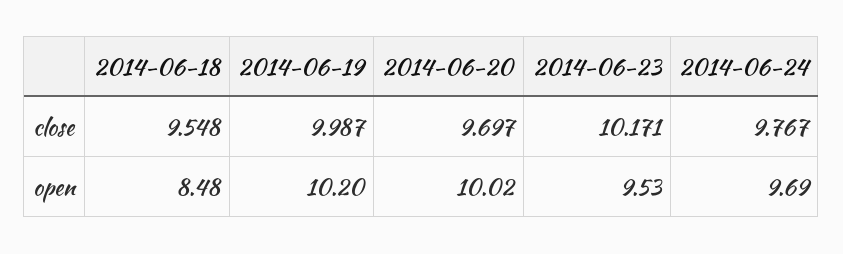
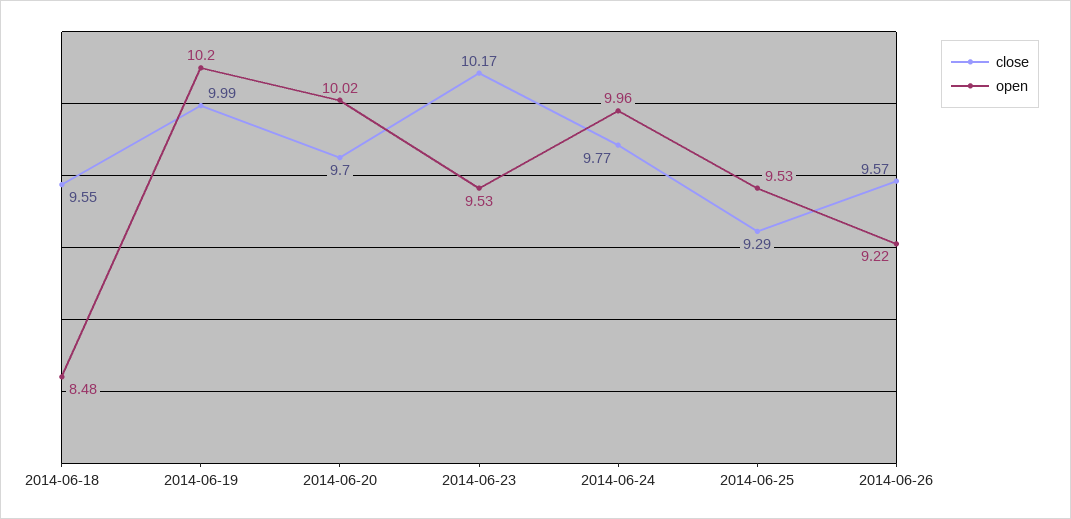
open, 2014-06-24: 9.69 -> 9.96
close, 2014-06-25: none -> 9.29
open, 2014-06-25: none -> 9.53
close, 2014-06-26: none -> 9.57
open, 2014-06-26: none -> 9.22

